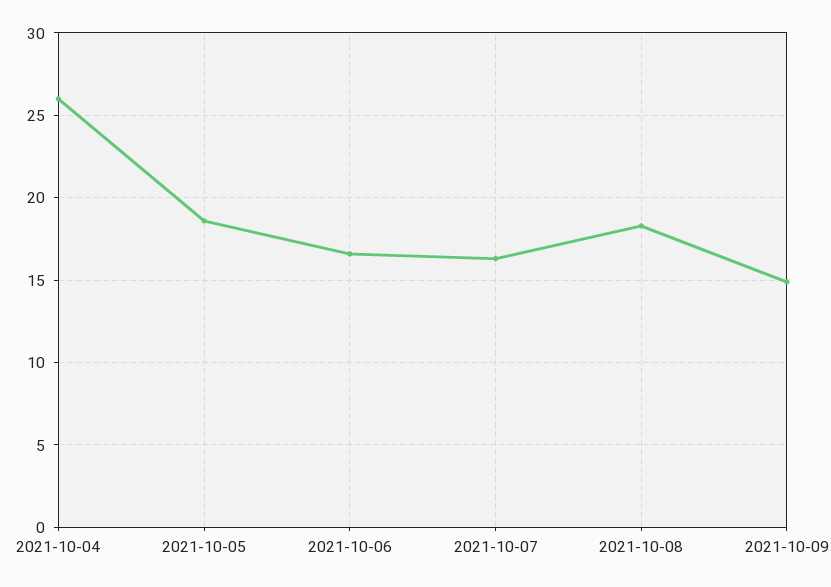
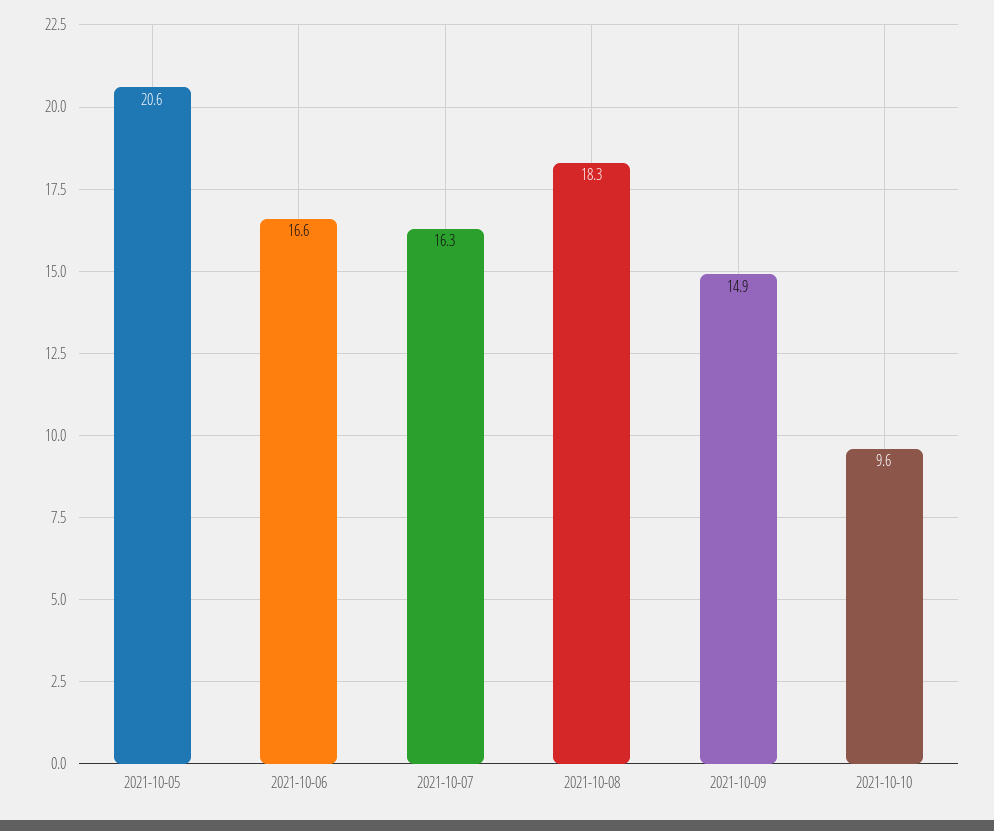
2021-10-04: 26 -> none
2021-10-05: 18.5 -> 20.6
2021-10-10: none -> 9.6

